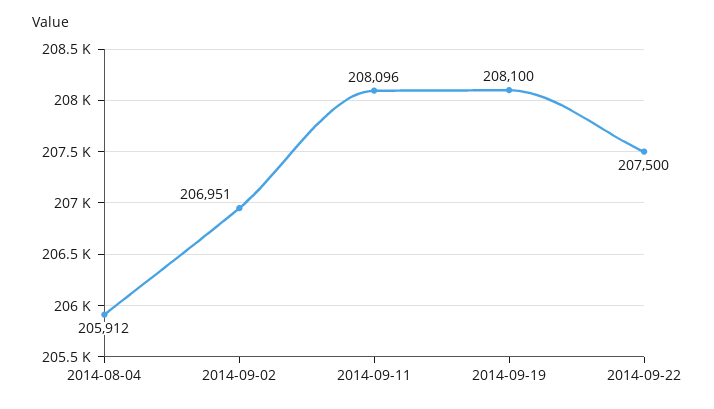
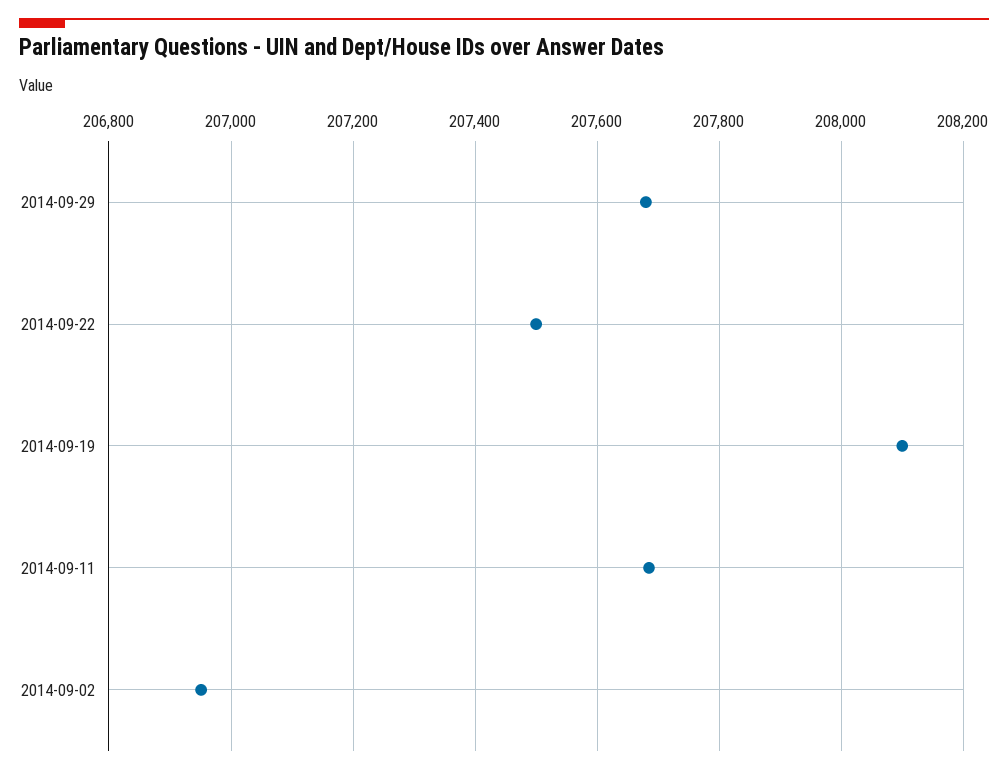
2014-08-04: 205912 -> none
2014-09-11: 208096 -> 207680
2014-09-29: none -> 207680

